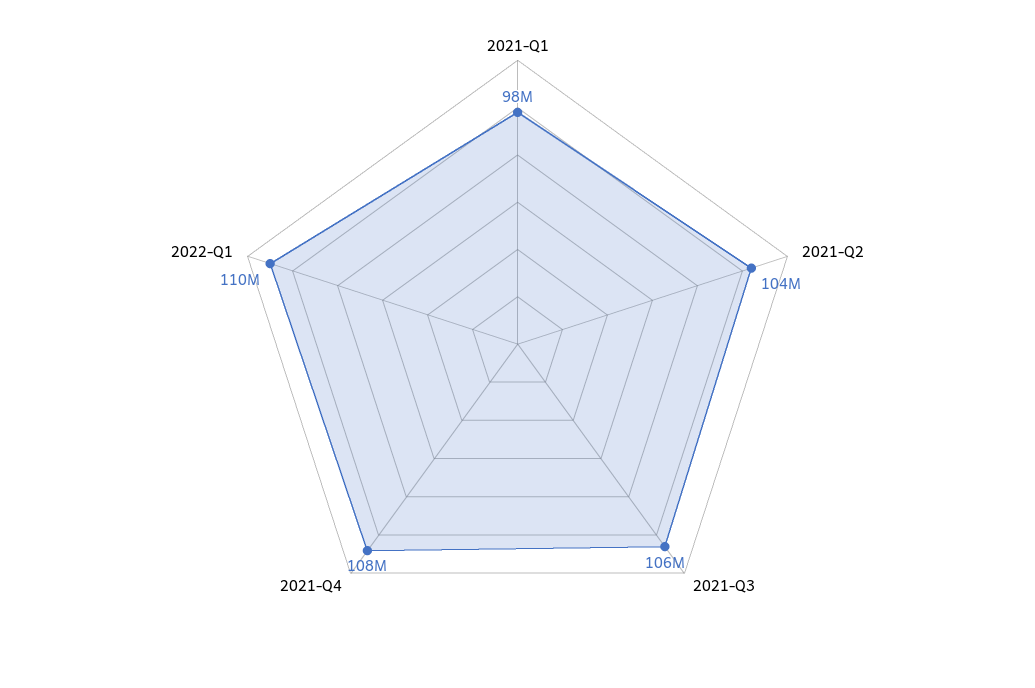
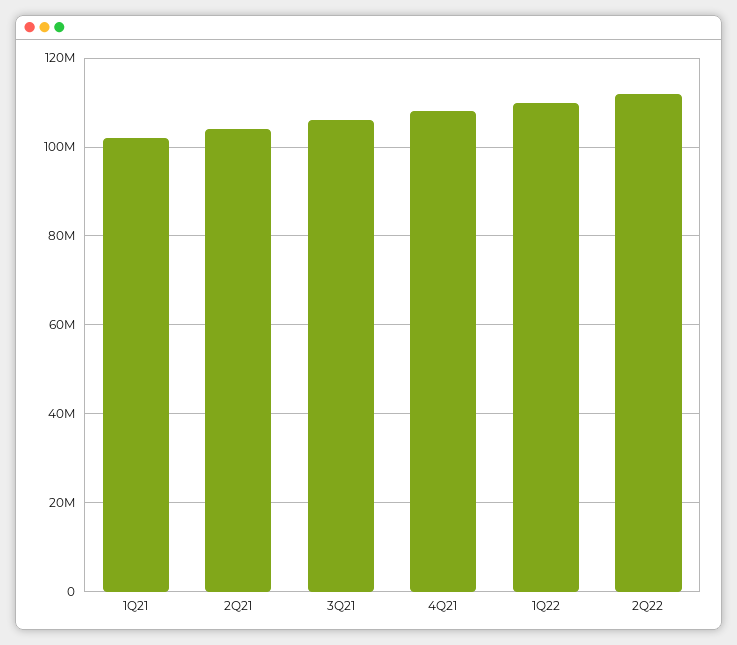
2021-Q1: 98000000 -> 102000000
2Q22: none -> 112000000

